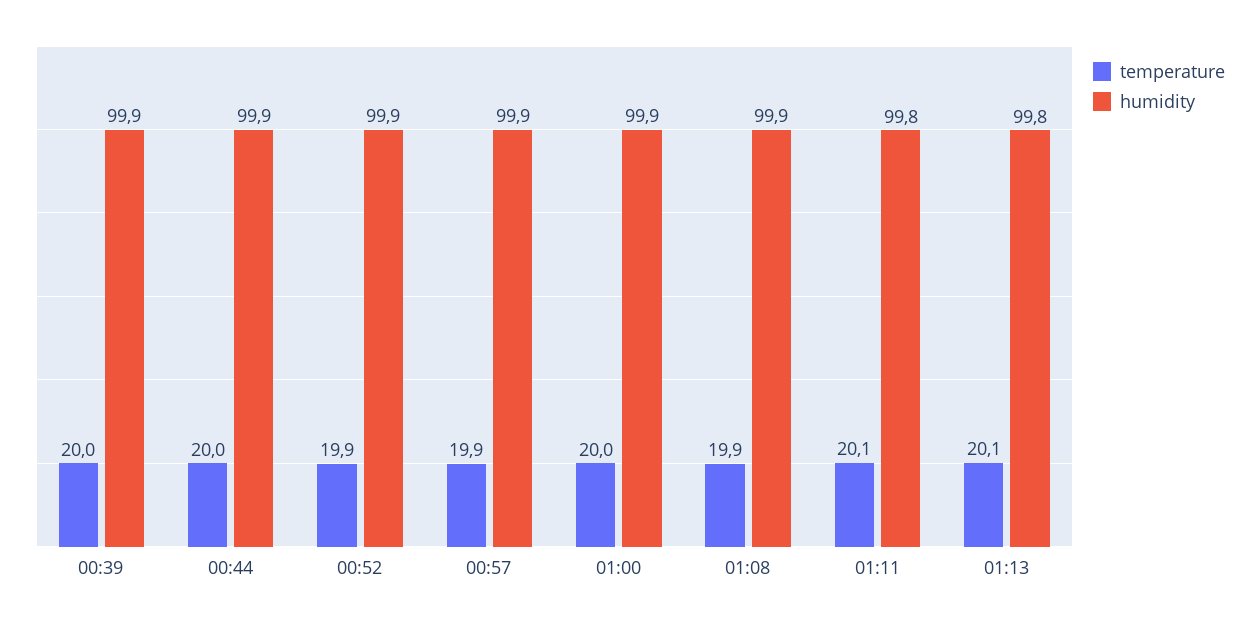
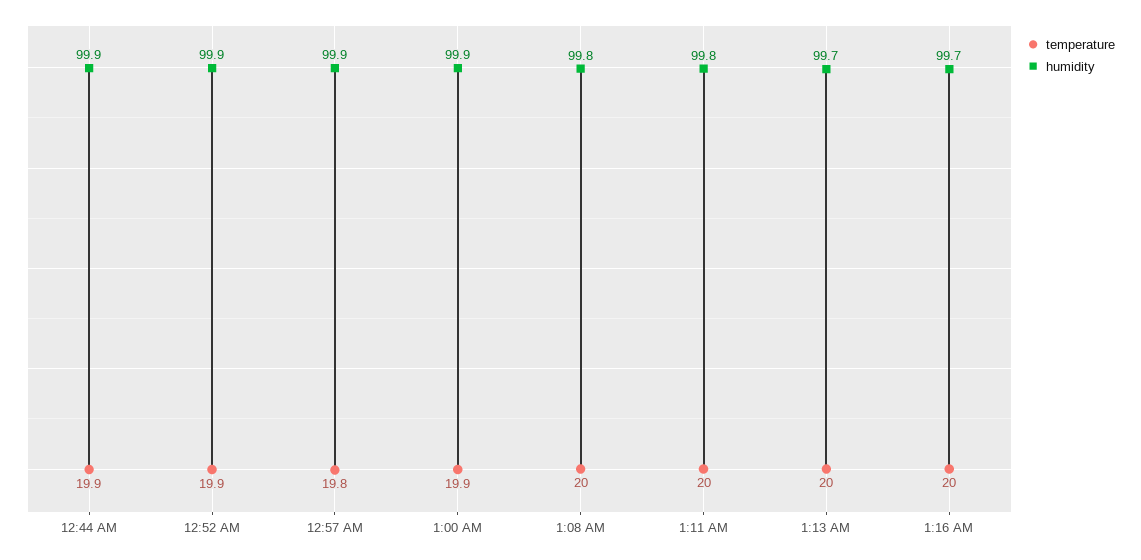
temperature, 00:39: 20 -> none
humidity, 00:39: 99.9 -> none
temperature, 00:44: 20 -> 19.9
temperature, 00:57: 19.9 -> 19.8
temperature, 01:00: 20 -> 19.9
temperature, 01:08: 19.9 -> 20
humidity, 01:08: 99.9 -> 99.8
temperature, 01:11: 20.1 -> 20
temperature, 01:13: 20.1 -> 20
humidity, 01:13: 99.8 -> 99.7
temperature, 1:16 AM: none -> 20
humidity, 1:16 AM: none -> 99.7

